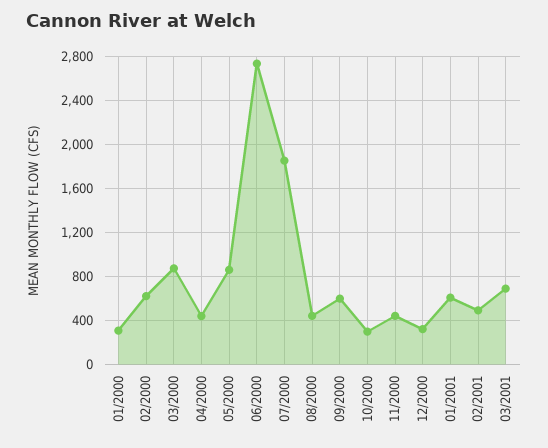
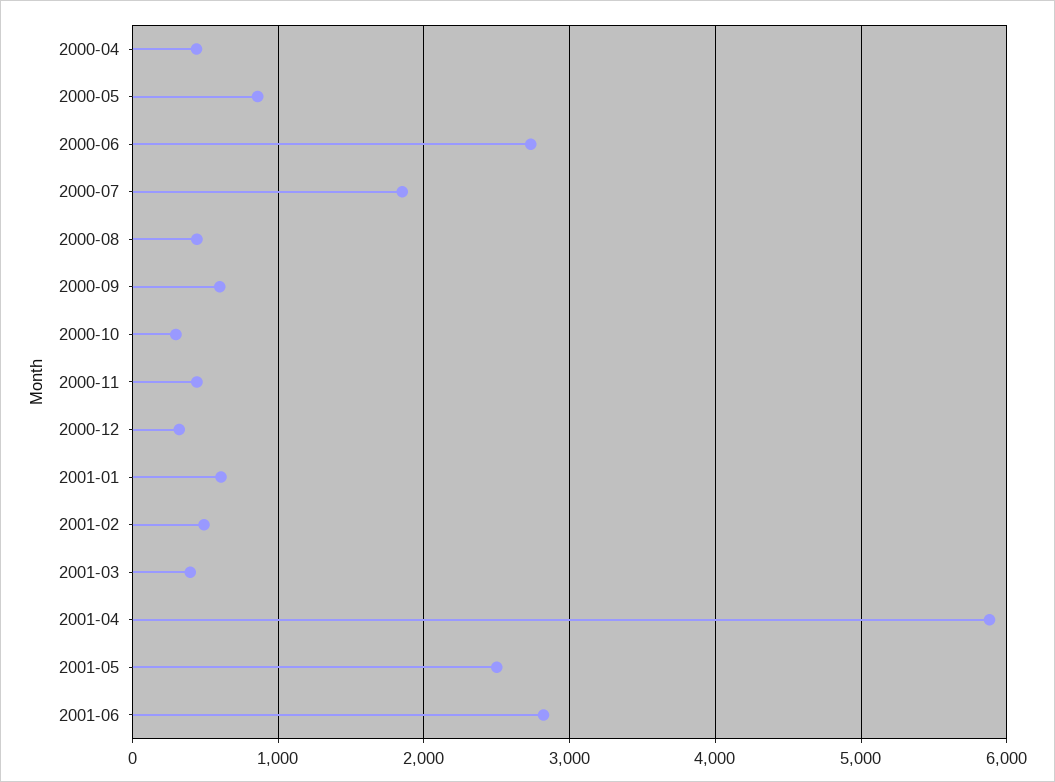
01/2000: 300 -> none
02/2000: 600 -> none
03/2000: 900 -> none
03/2001: 700 -> 400
2001-04: none -> 5900
2001-05: none -> 2500
2001-06: none -> 2800

